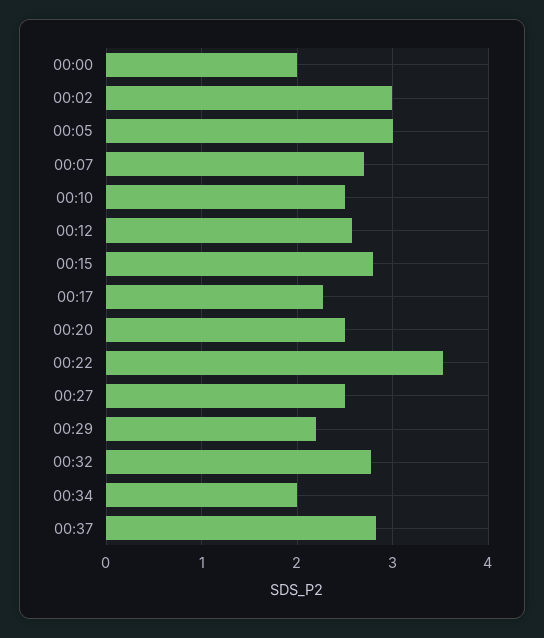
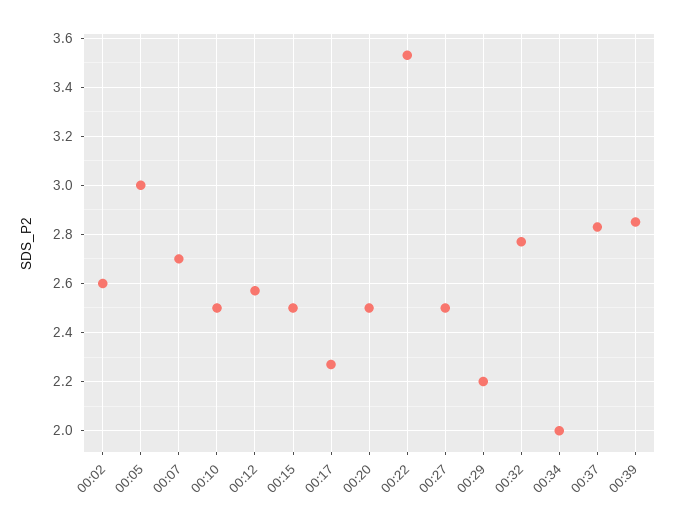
00:00: 2 -> none
00:02: 3 -> 2.6
00:15: 2.8 -> 2.5
00:39: none -> 2.85

